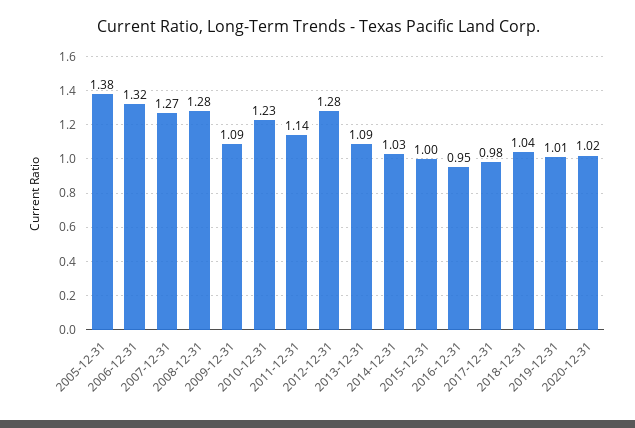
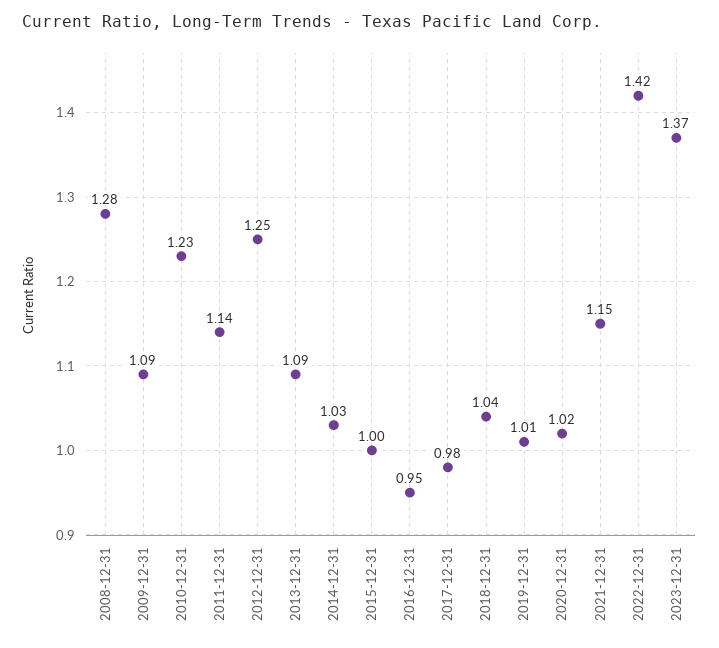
2005-12-31: 1.38 -> none
2006-12-31: 1.32 -> none
2007-12-31: 1.27 -> none
2012-12-31: 1.28 -> 1.25
2021-12-31: none -> 1.15
2022-12-31: none -> 1.42
2023-12-31: none -> 1.37

